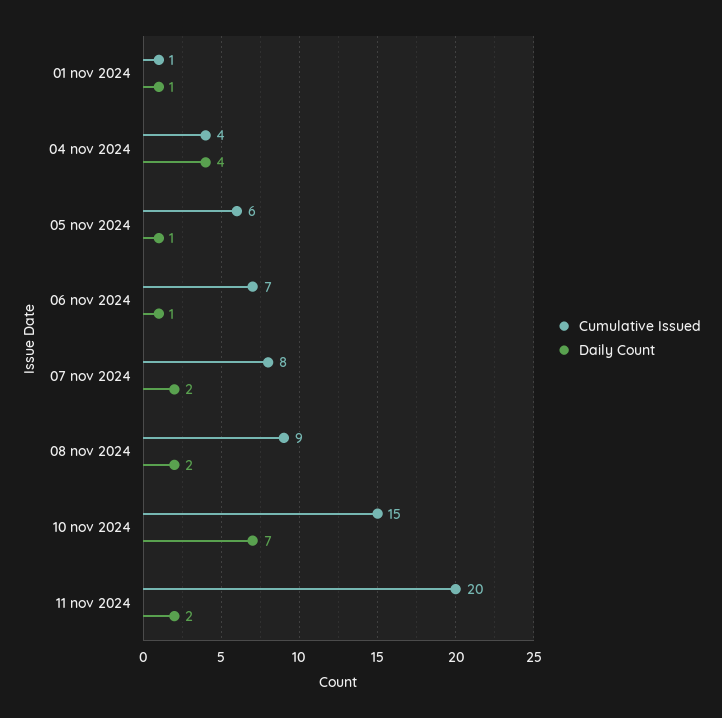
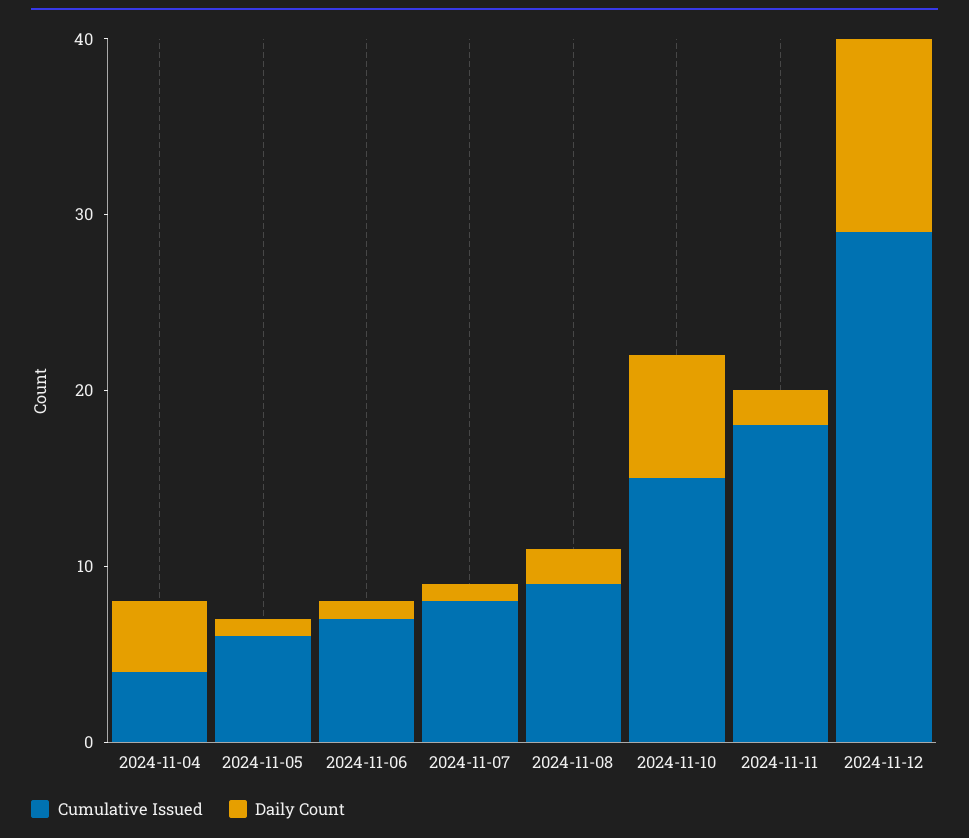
Cumulative Issued, 01 nov 2024: 1 -> none
Daily Count, 01 nov 2024: 1 -> none
Daily Count, 07 nov 2024: 2 -> 1
Cumulative Issued, 11 nov 2024: 20 -> 18
Cumulative Issued, 2024-11-12: none -> 29
Daily Count, 2024-11-12: none -> 11

